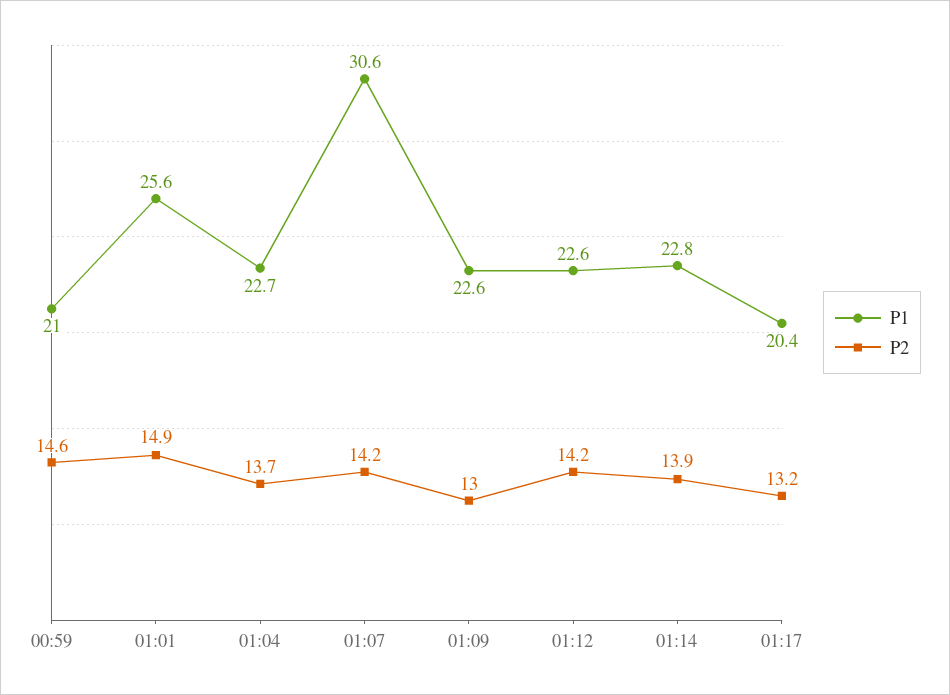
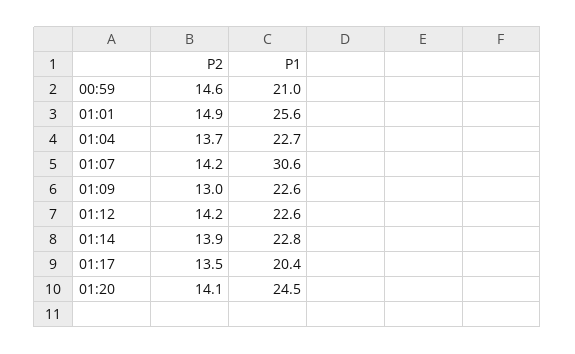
P2, 01:17: 13.2 -> 13.5
P2, 01:20: none -> 14.1
P1, 01:20: none -> 24.5

